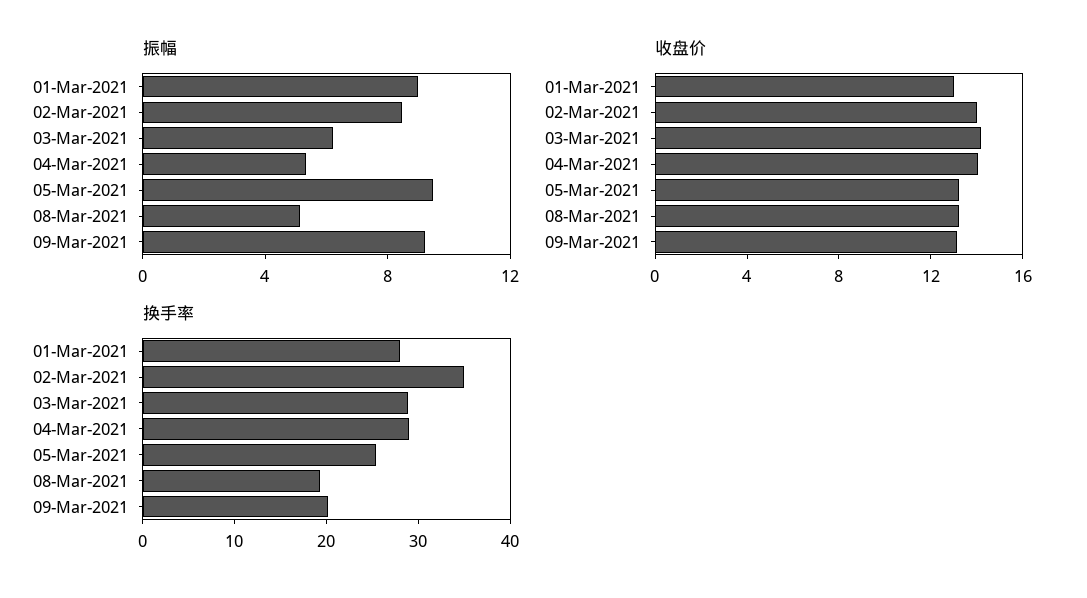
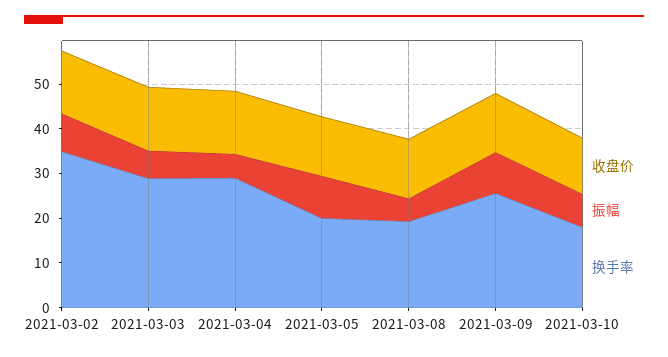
振幅, 01-Mar-2021: 9 -> none
收盘价, 01-Mar-2021: 13 -> none
换手率, 01-Mar-2021: 28 -> none
换手率, 05-Mar-2021: 26 -> 20
换手率, 09-Mar-2021: 20 -> 26
收盘价, 2021-03-10: none -> 12
振幅, 2021-03-10: none -> 8
换手率, 2021-03-10: none -> 18

